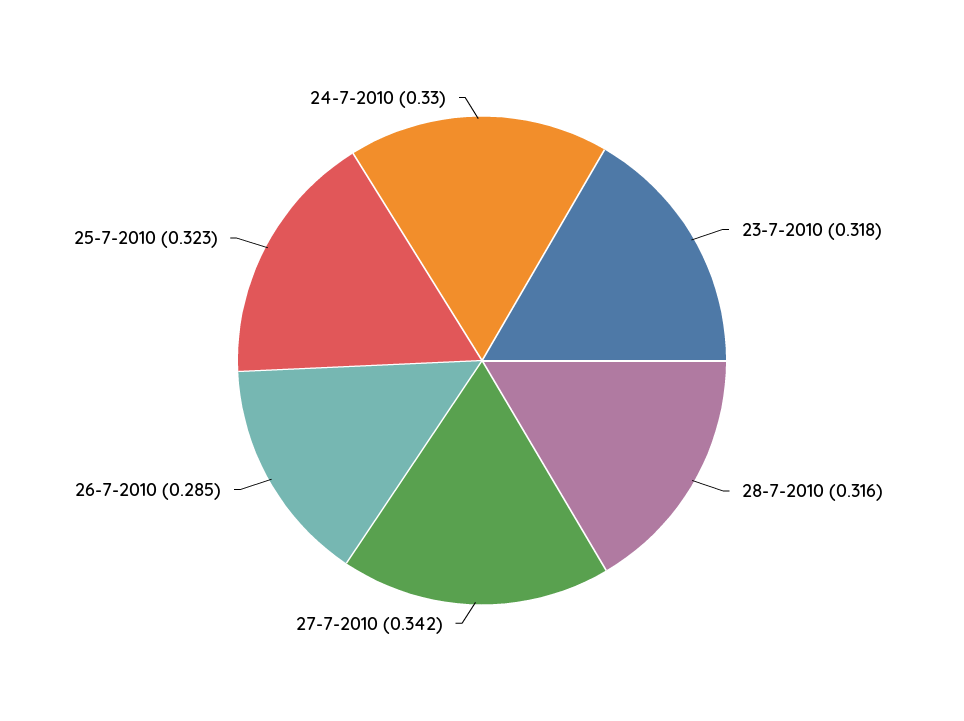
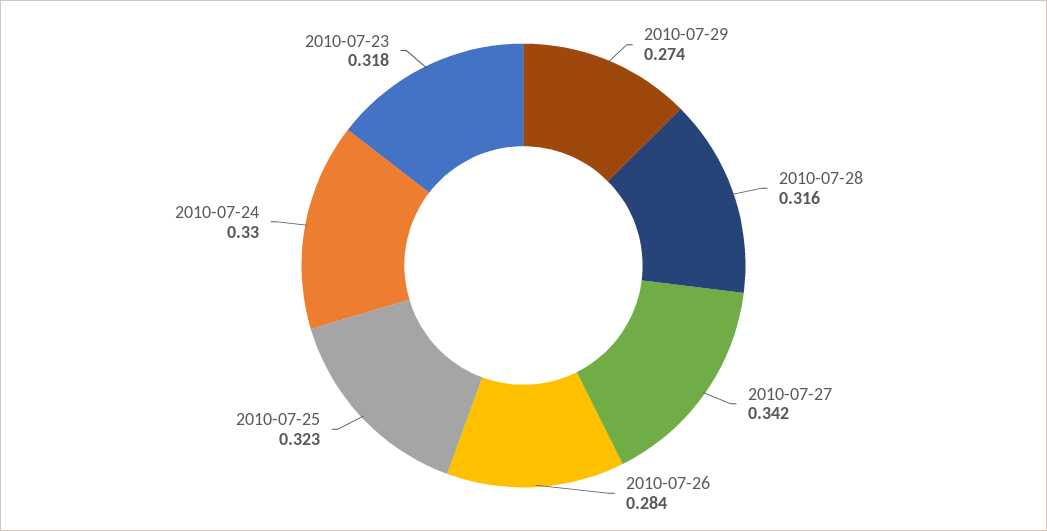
26-7-2010: 0.285 -> 0.284
2010-07-29: none -> 0.274

